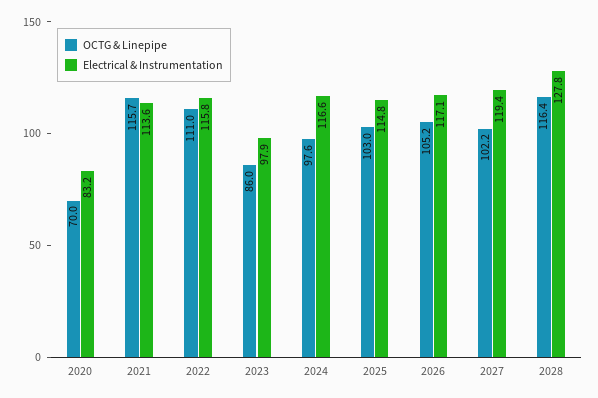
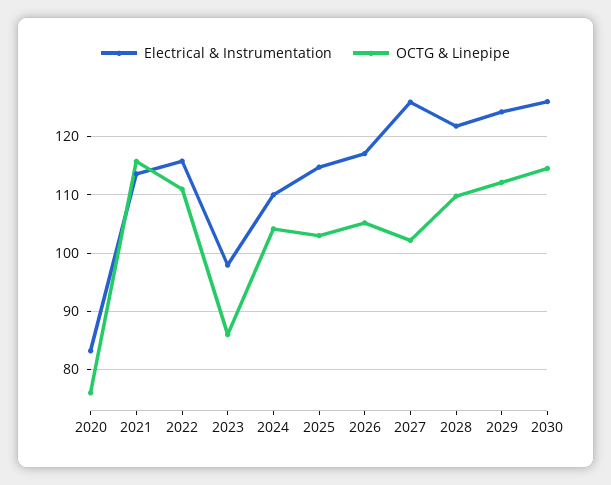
OCTG & Linepipe, 2020: 70 -> 76
OCTG & Linepipe, 2024: 97.6 -> 104
Electrical & Instrumentation, 2024: 116.6 -> 110
Electrical & Instrumentation, 2027: 119.4 -> 126
OCTG & Linepipe, 2028: 116.4 -> 110
Electrical & Instrumentation, 2028: 127.8 -> 122
Electrical & Instrumentation, 2029: none -> 124
OCTG & Linepipe, 2029: none -> 112
Electrical & Instrumentation, 2030: none -> 126
OCTG & Linepipe, 2030: none -> 114

